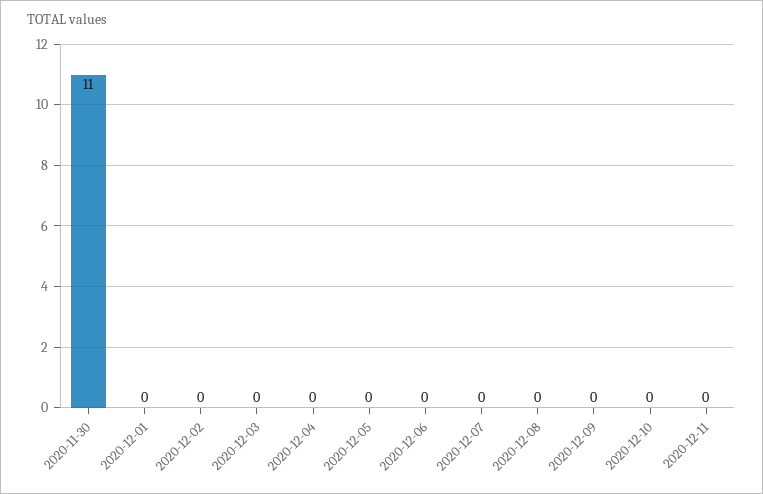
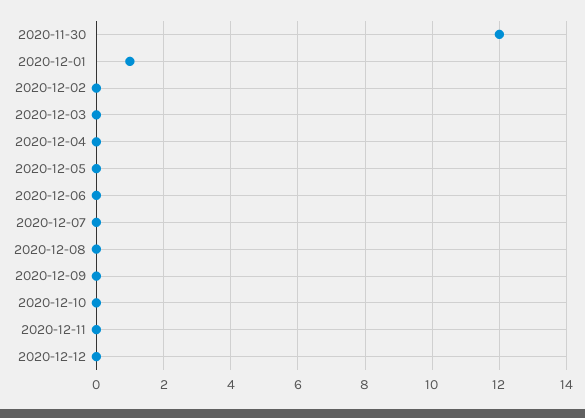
2020-11-30: 11 -> 12
2020-12-01: 0 -> 1
2020-12-12: none -> 0

